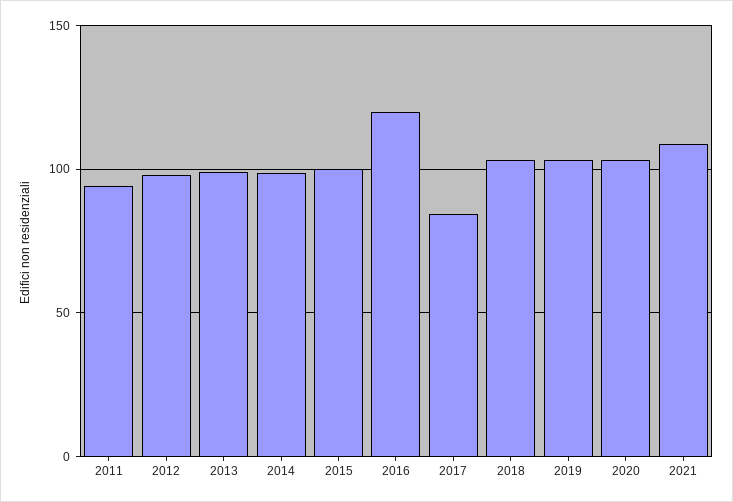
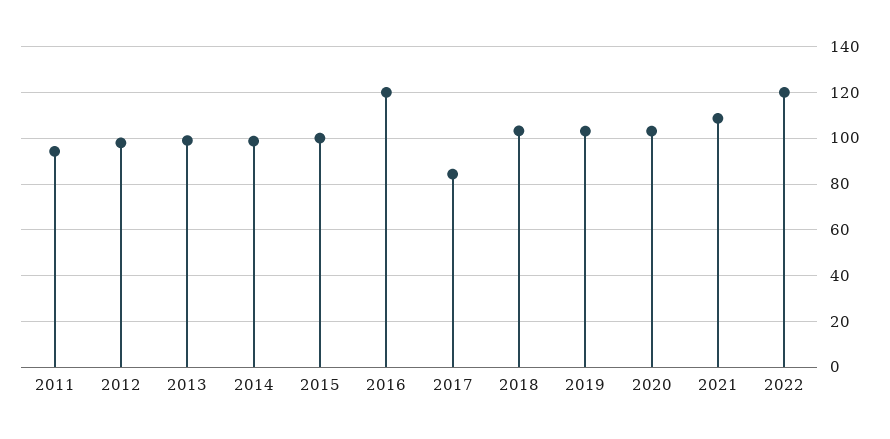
2022: none -> 120

